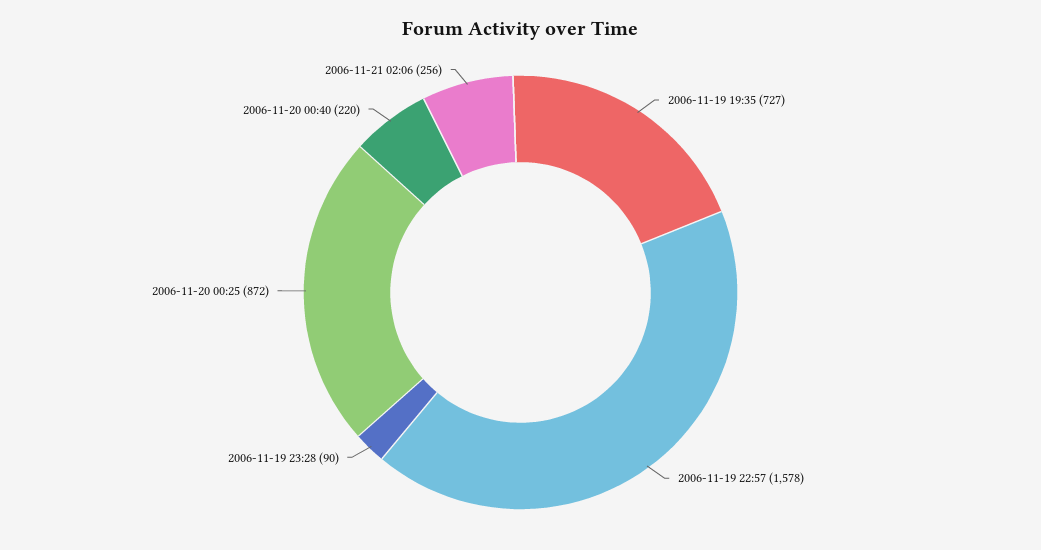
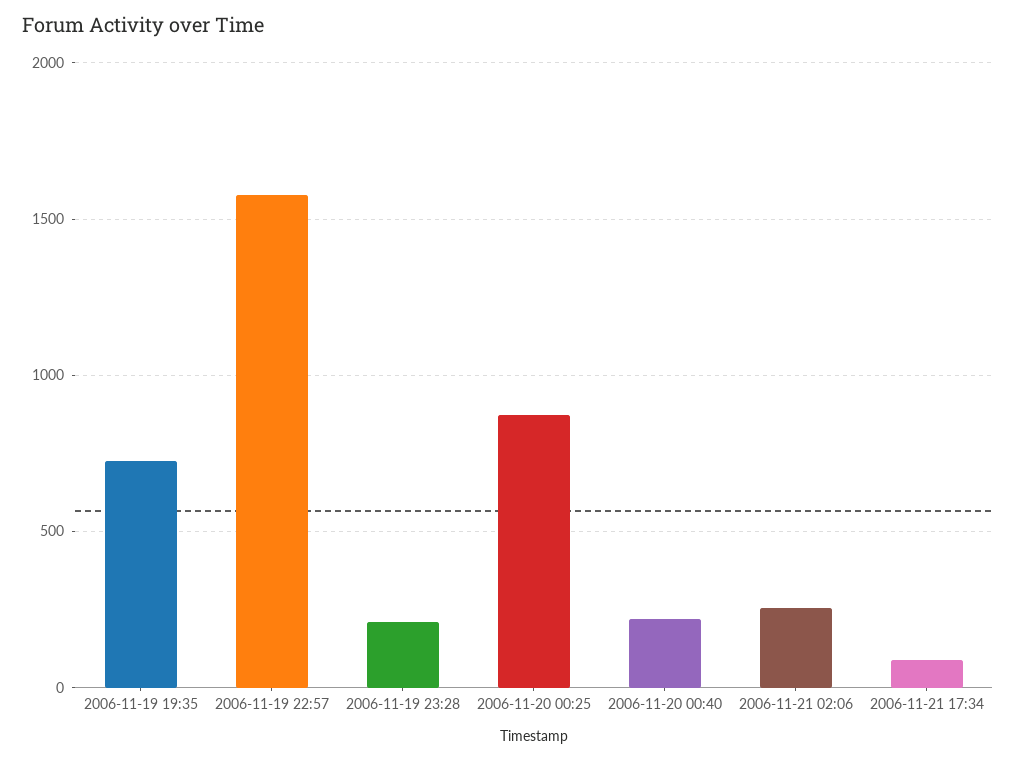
2006-11-19 23:28: 90 -> 200
2006-11-21 17:34: none -> 100

